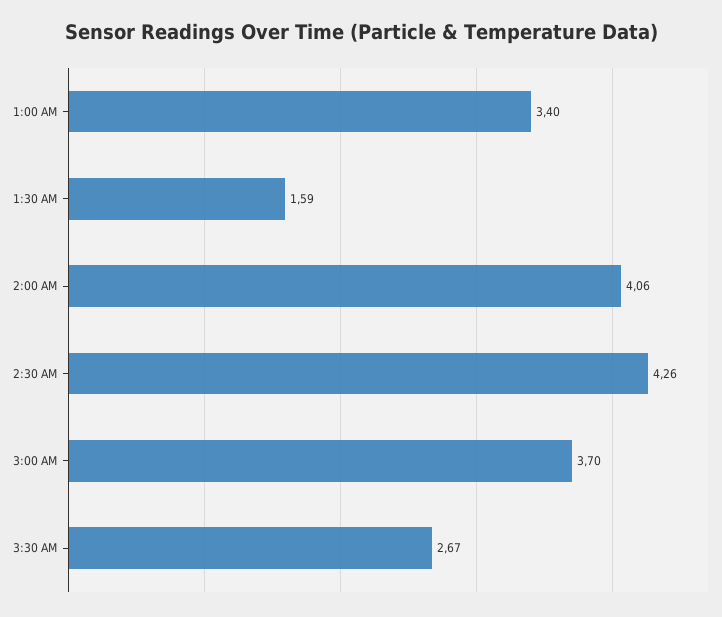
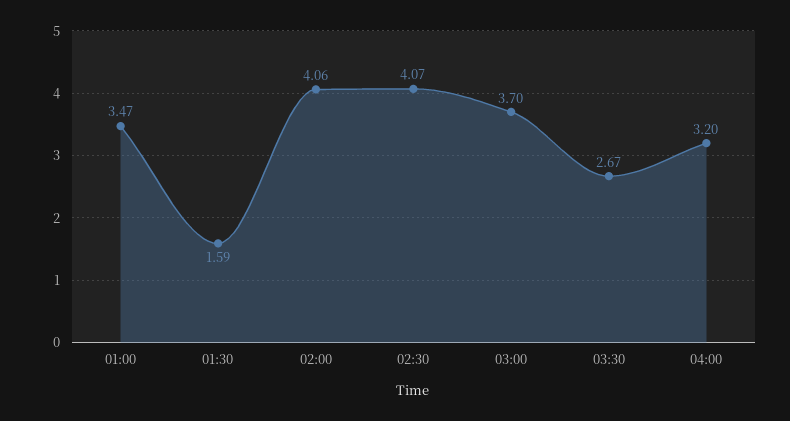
1:00 AM: 3.4 -> 3.47
2:30 AM: 4.26 -> 4.07
04:00: none -> 3.2

